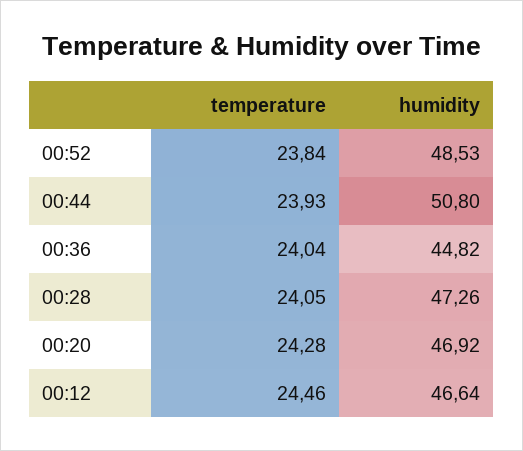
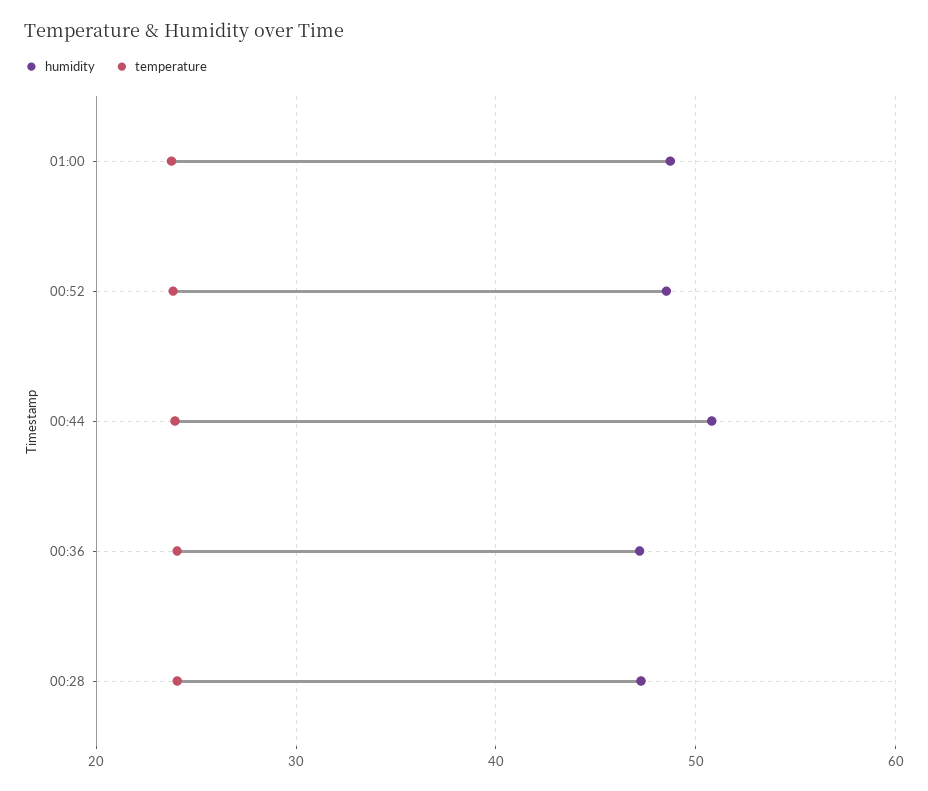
humidity, 00:36: 44.82 -> 47
temperature, 00:20: 24.28 -> none
humidity, 00:20: 46.92 -> none
temperature, 00:12: 24.46 -> none
humidity, 00:12: 46.64 -> none
humidity, 01:00: none -> 49
temperature, 01:00: none -> 24

